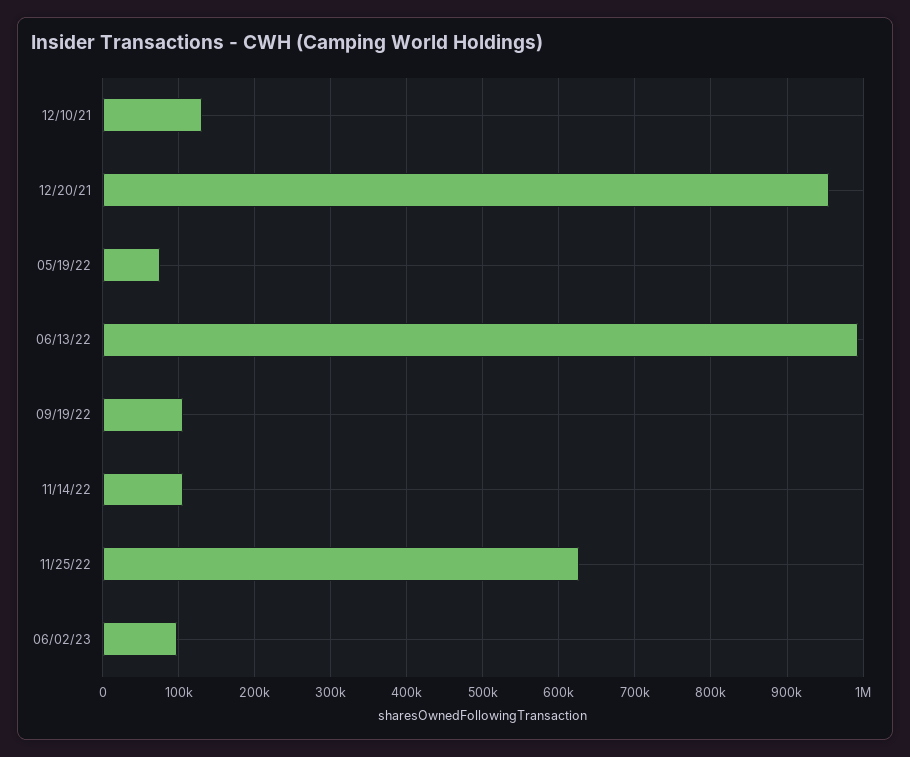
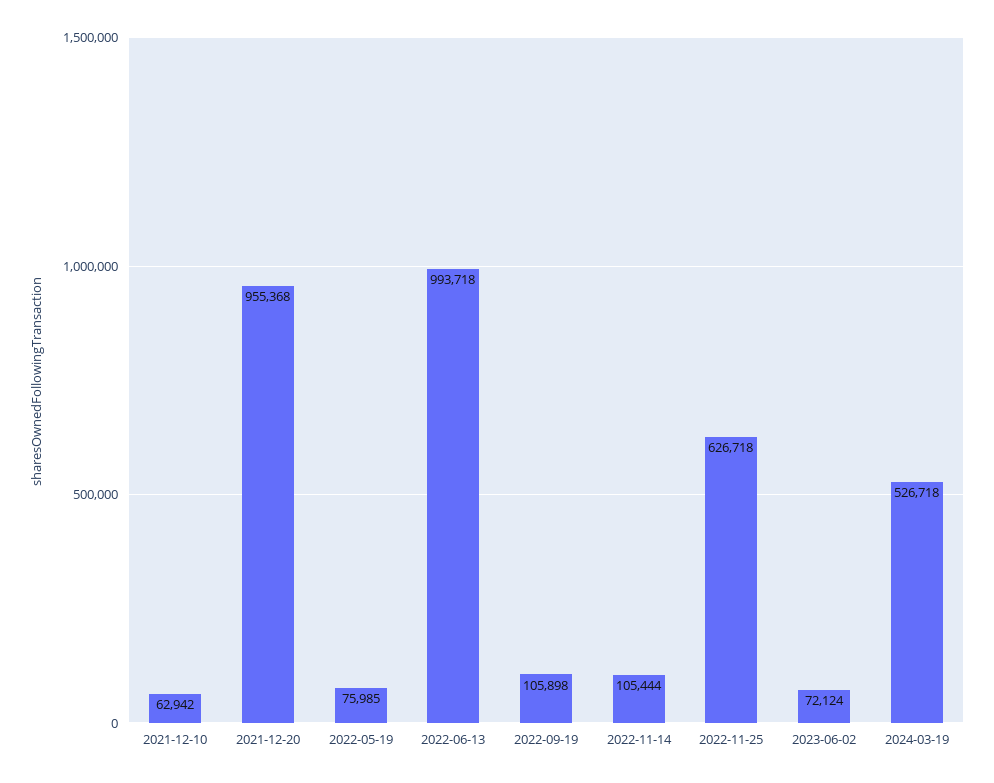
12/10/21: 130000 -> 62942
06/02/23: 100000 -> 72124
2024-03-19: none -> 526718

